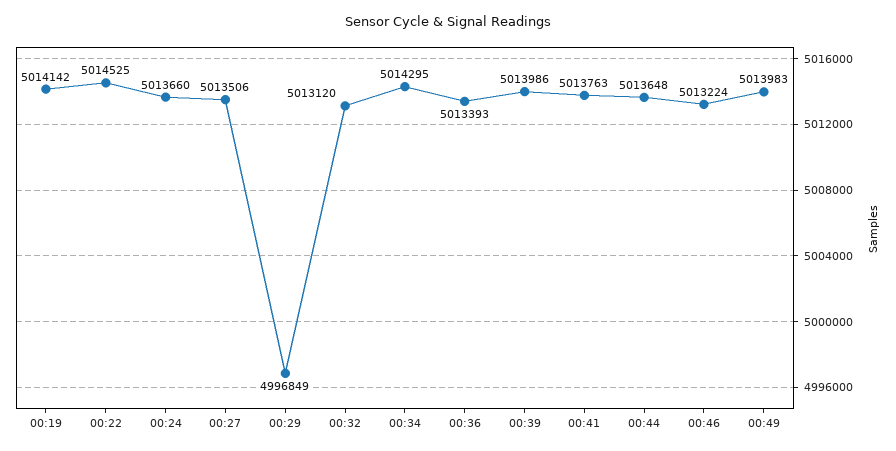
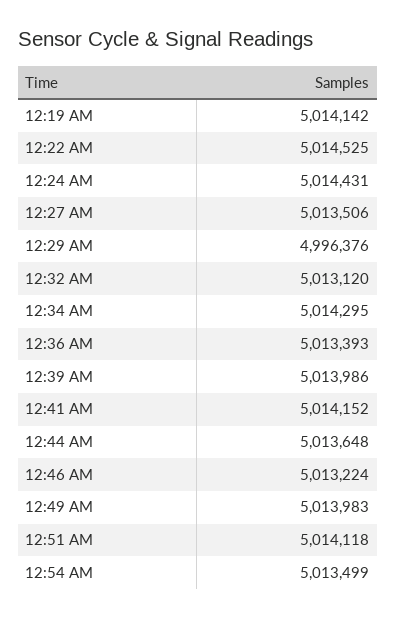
00:24: 5013660 -> 5014431
00:29: 4996849 -> 4996376
00:41: 5013763 -> 5014152
12:51 AM: none -> 5014118
12:54 AM: none -> 5013499

